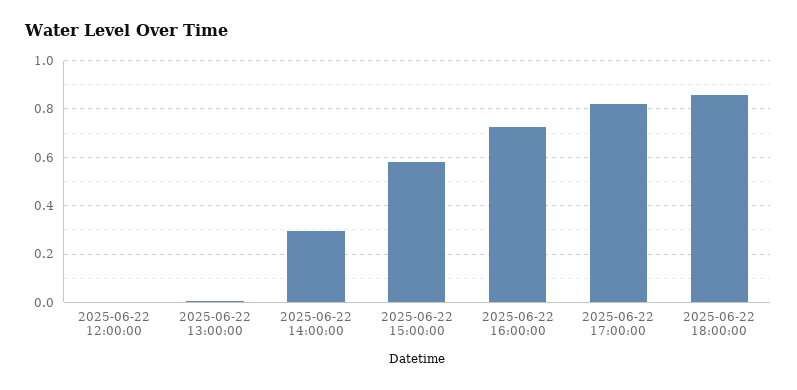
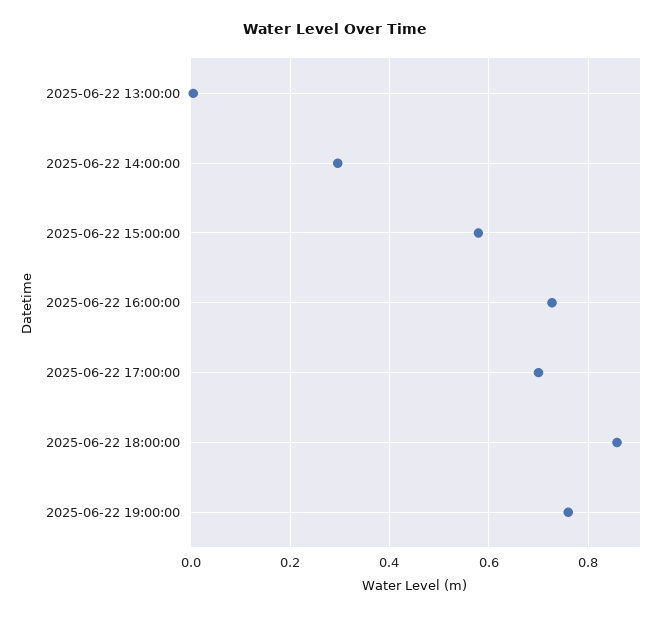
2025-06-22 12:00:00: 0 -> none
2025-06-22 17:00:00: 0.825 -> 0.7
2025-06-22 19:00:00: none -> 0.76

